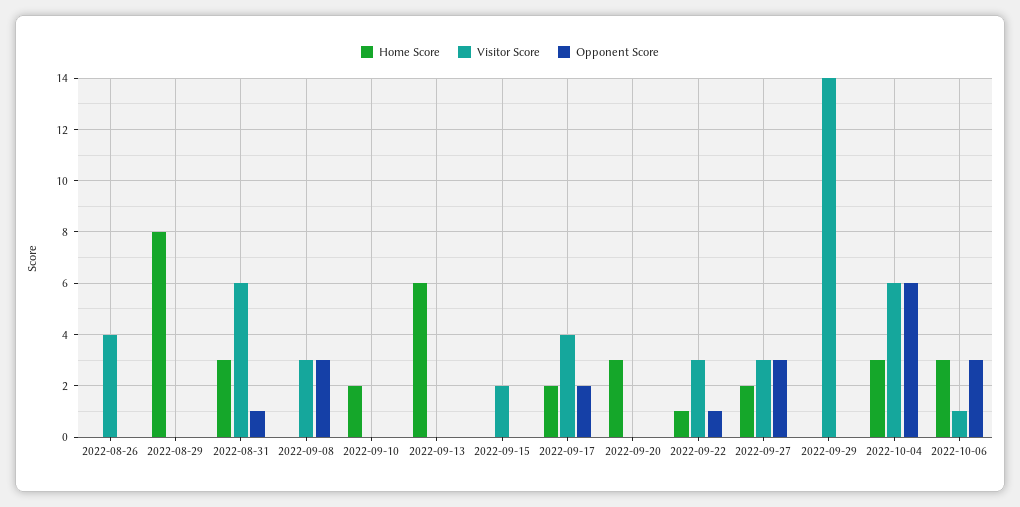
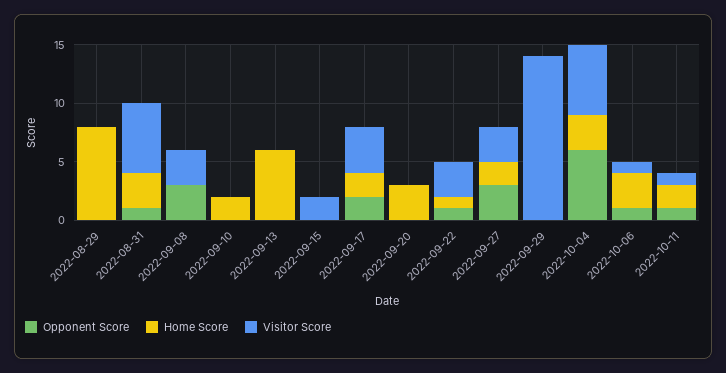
Home Score, 2022-08-26: 0 -> none
Visitor Score, 2022-08-26: 4 -> none
Opponent Score, 2022-08-26: 0 -> none
Opponent Score, 2022-10-06: 3 -> 1
Opponent Score, 2022-10-11: none -> 1
Home Score, 2022-10-11: none -> 2
Visitor Score, 2022-10-11: none -> 1

